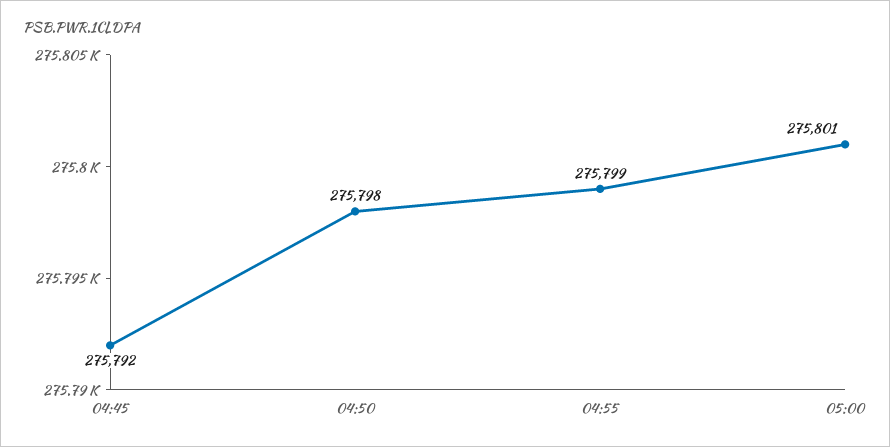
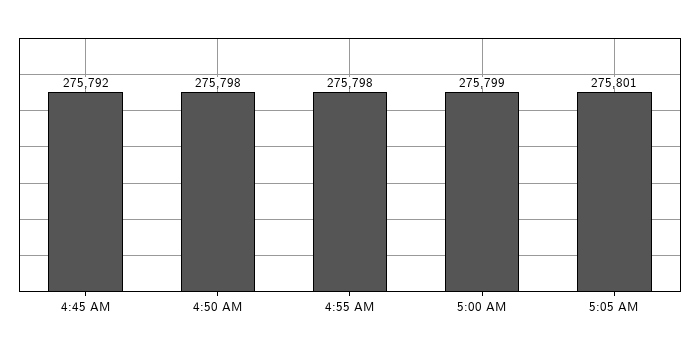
04:55: 275799 -> 275798
05:00: 275801 -> 275799
5:05 AM: none -> 275801

